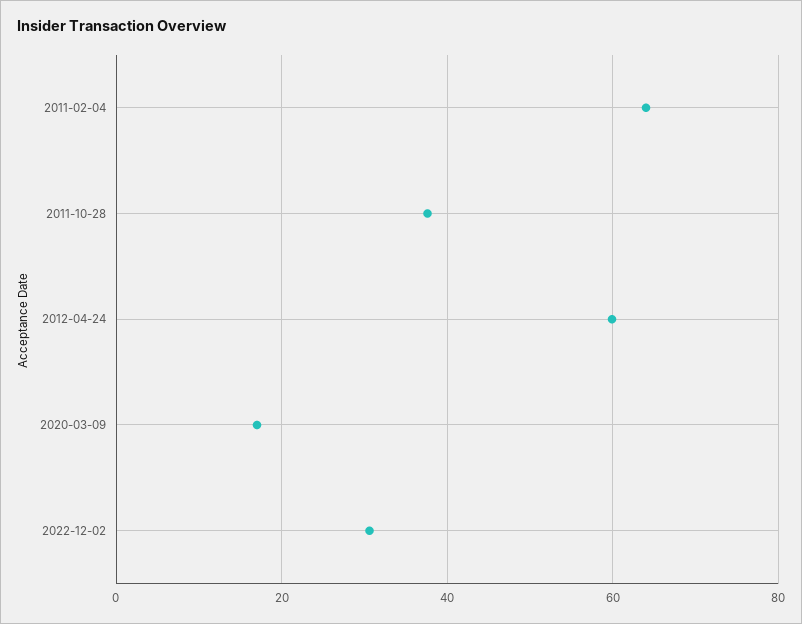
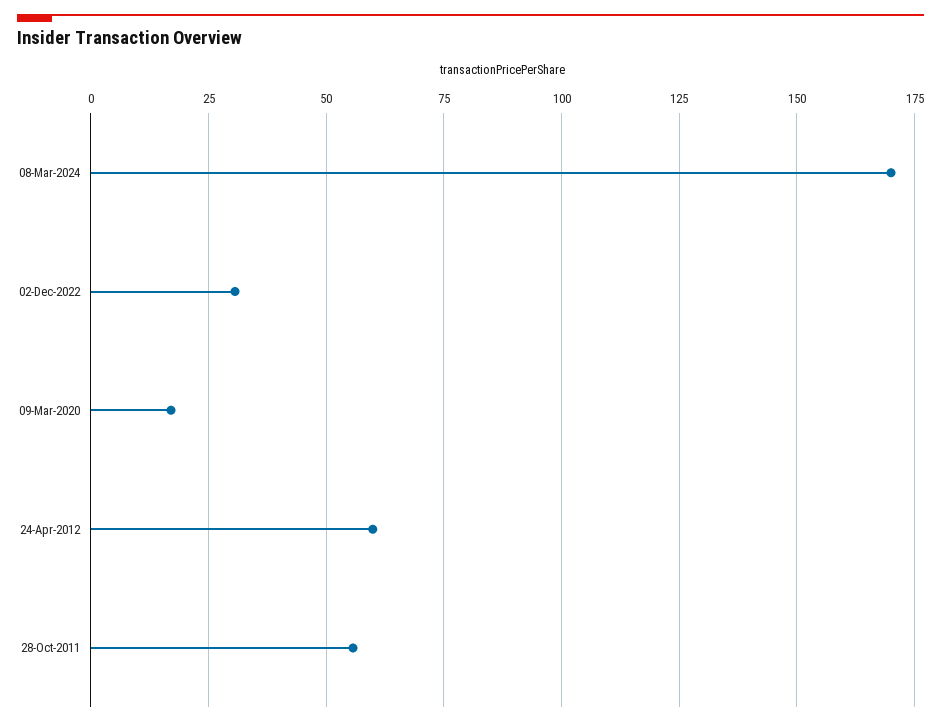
2011-02-04: 64 -> none
2011-10-28: 38 -> 55
08-Mar-2024: none -> 170

